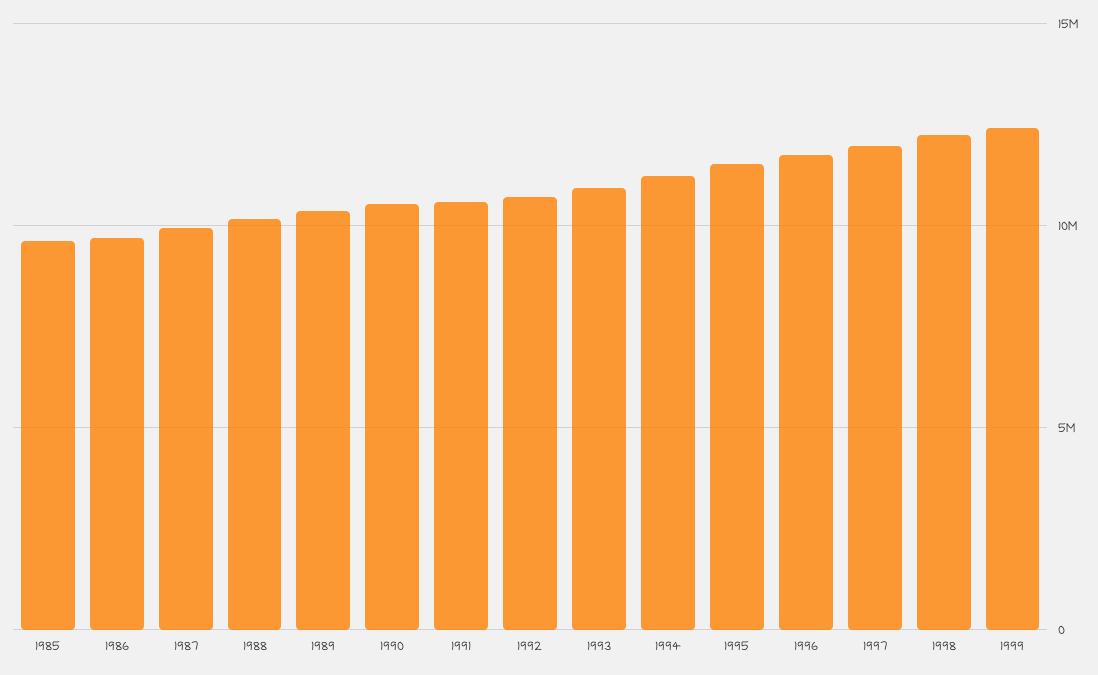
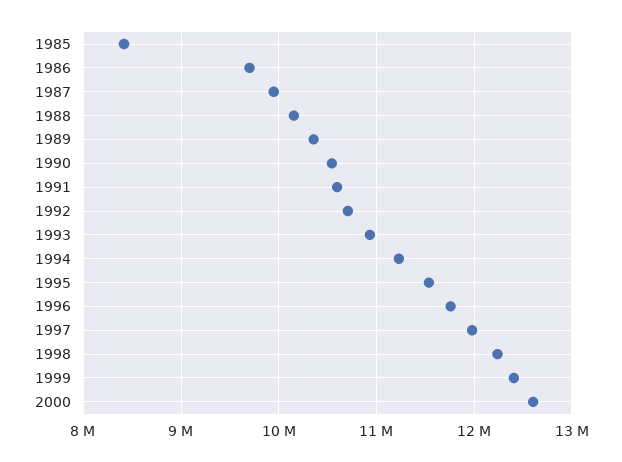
1985: 9500000 -> 8400000
2000: none -> 12600000

